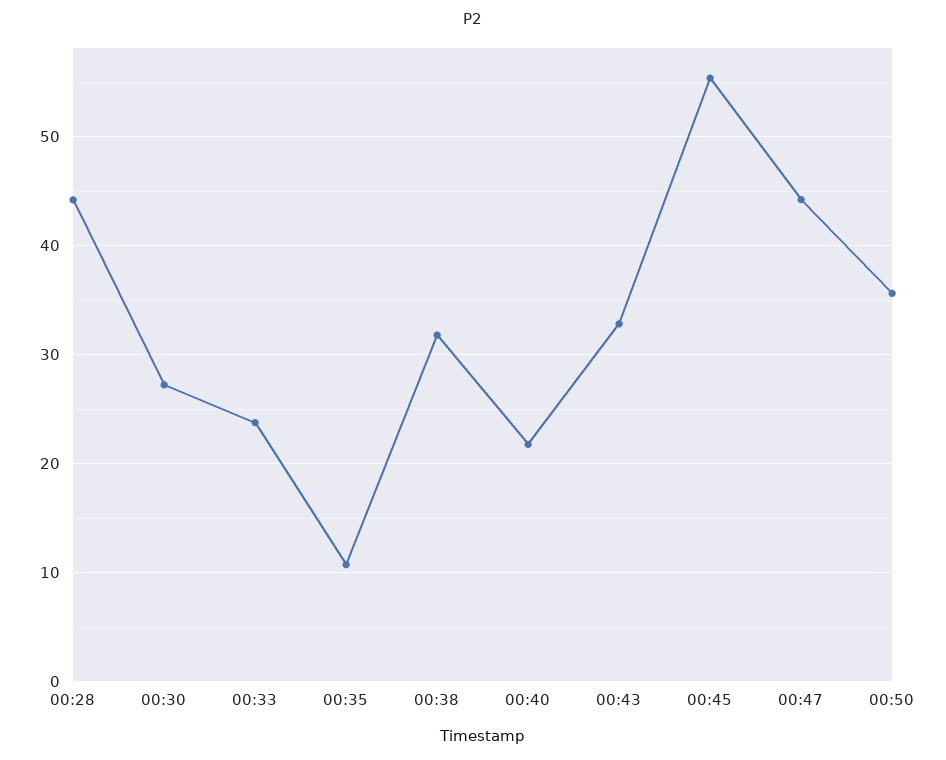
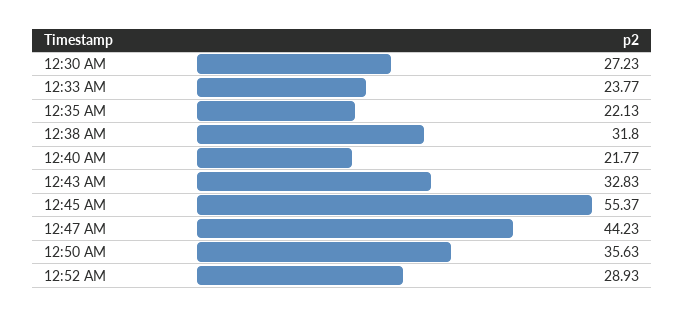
00:28: 44 -> none
00:35: 11 -> 22.13
12:52 AM: none -> 28.93

